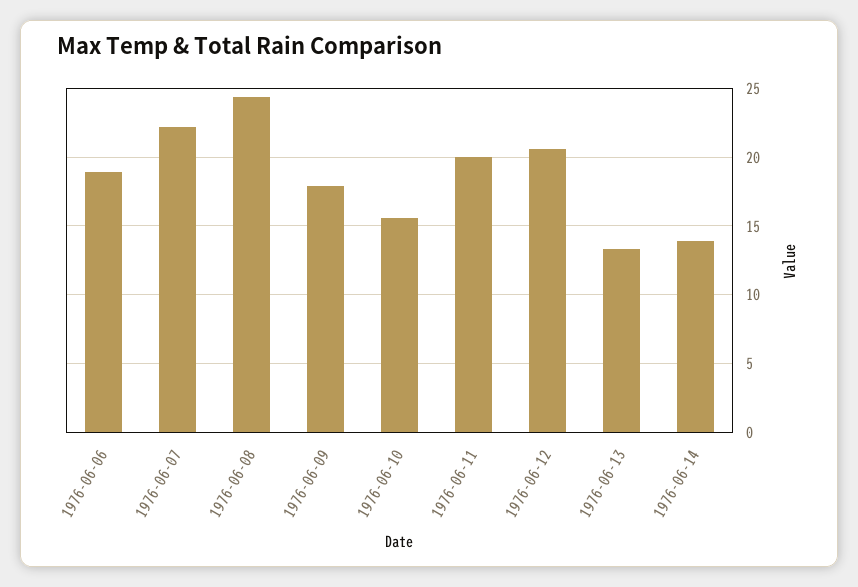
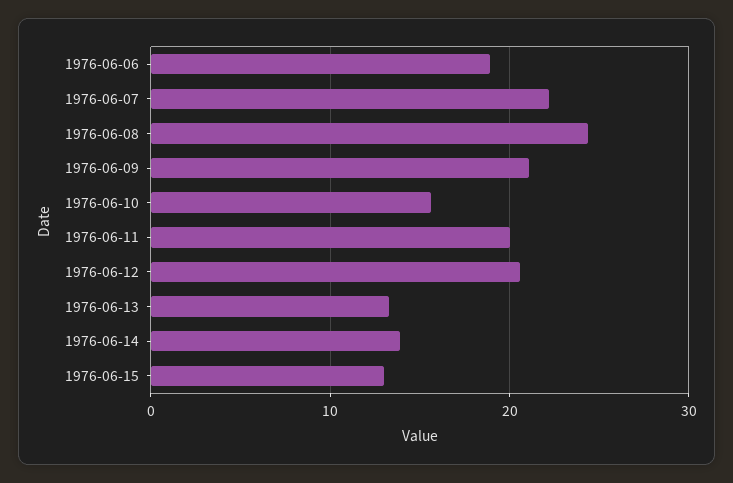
1976-06-09: 18 -> 21
1976-06-15: none -> 13

